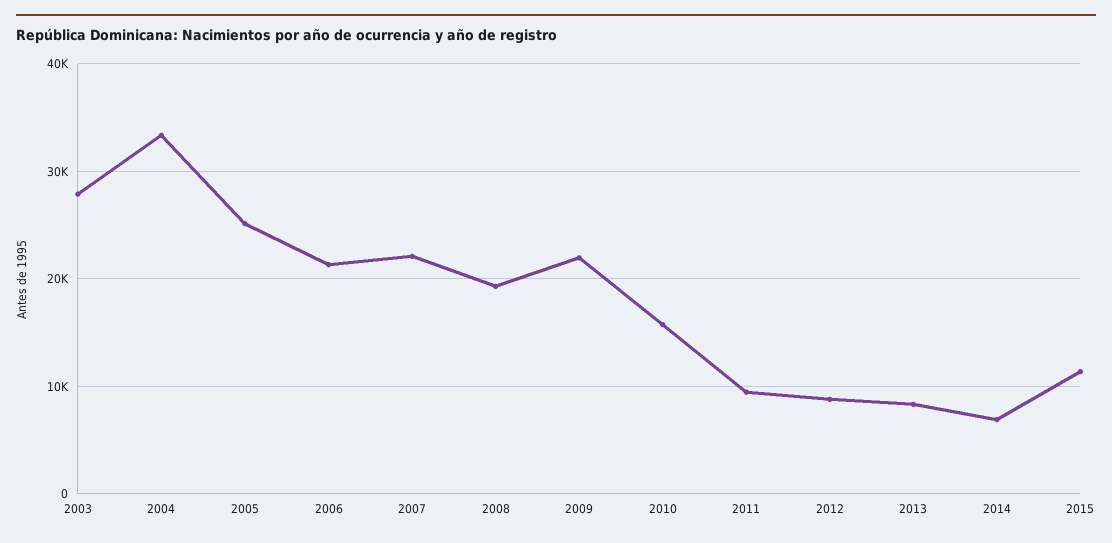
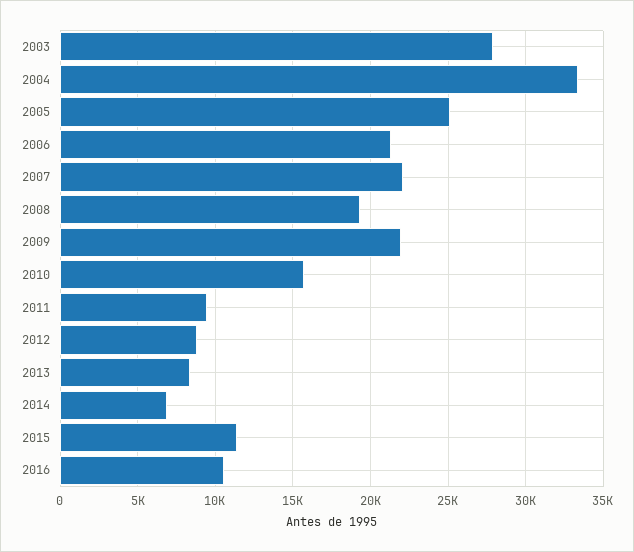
2016: none -> 10500

